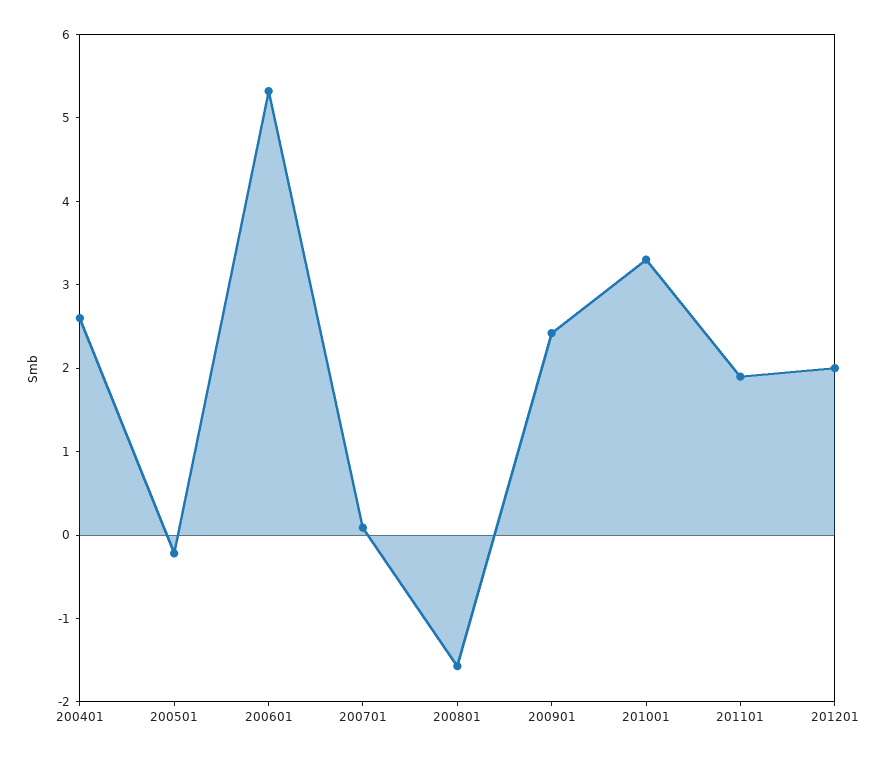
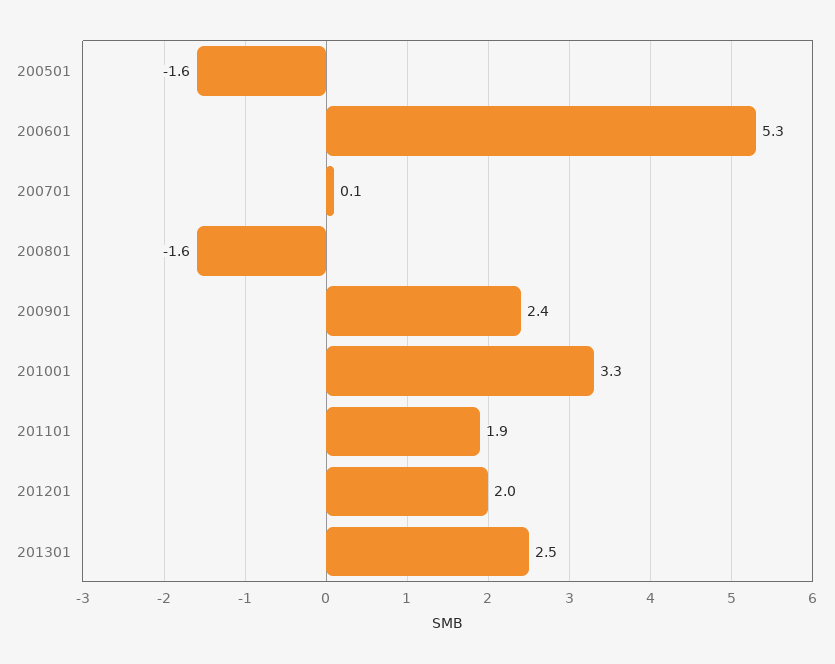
200401: 2.6 -> none
200501: -0.2 -> -1.6
201301: none -> 2.5

